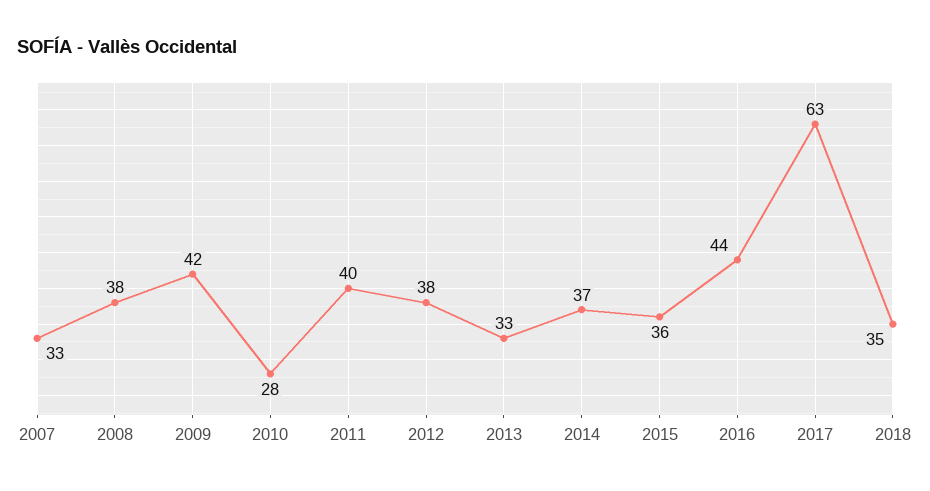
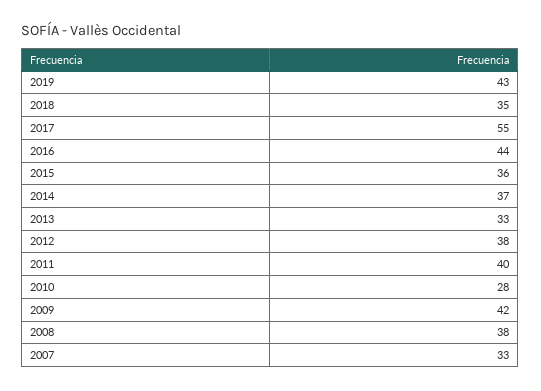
2017: 63 -> 55
2019: none -> 43

